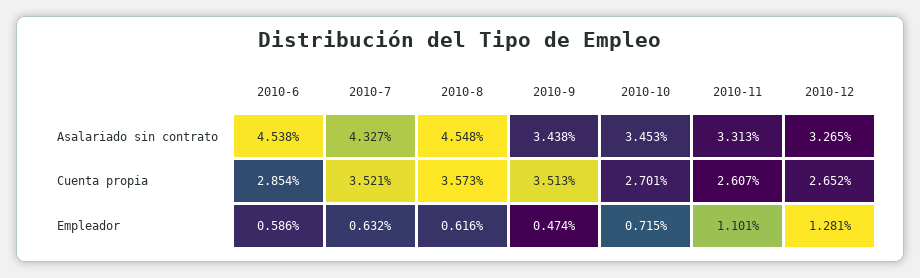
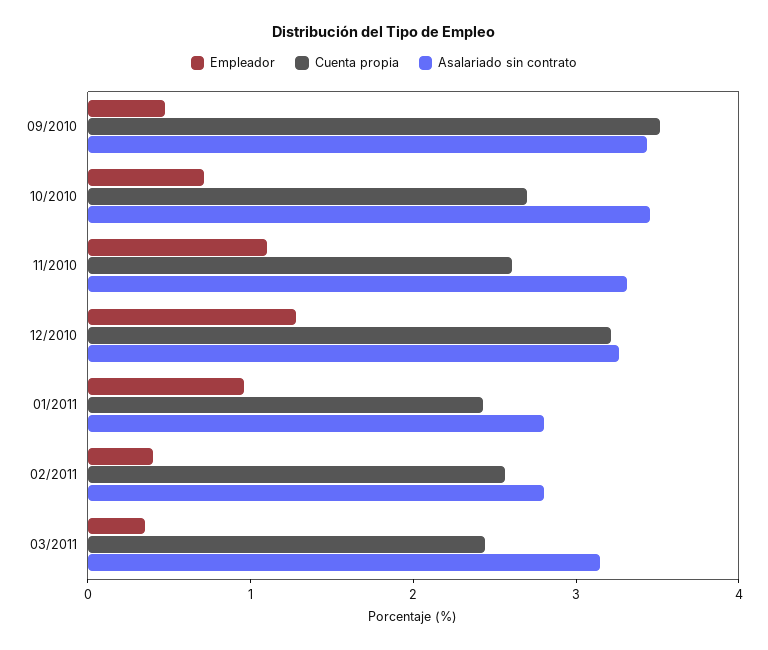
Asalariado sin contrato, 2010-6: 4.538 -> none
Asalariado sin contrato, 2010-7: 4.327 -> none
Asalariado sin contrato, 2010-8: 4.548 -> none
Cuenta propia, 2010-6: 2.854 -> none
Cuenta propia, 2010-7: 3.521 -> none
Cuenta propia, 2010-8: 3.573 -> none
Cuenta propia, 2010-12: 2.652 -> 3.2
Empleador, 2010-6: 0.586 -> none
Empleador, 2010-7: 0.632 -> none
Empleador, 2010-8: 0.616 -> none
Empleador, 01/2011: none -> 1
Cuenta propia, 01/2011: none -> 2.4
Asalariado sin contrato, 01/2011: none -> 2.8
Empleador, 02/2011: none -> 0.4
Cuenta propia, 02/2011: none -> 2.6
Asalariado sin contrato, 02/2011: none -> 2.8
Empleador, 03/2011: none -> 0.4
Cuenta propia, 03/2011: none -> 2.4
Asalariado sin contrato, 03/2011: none -> 3.2

